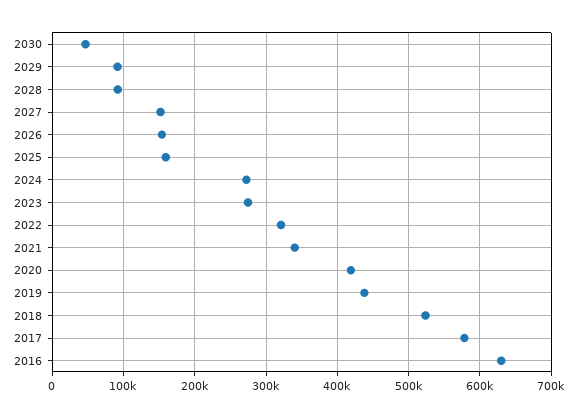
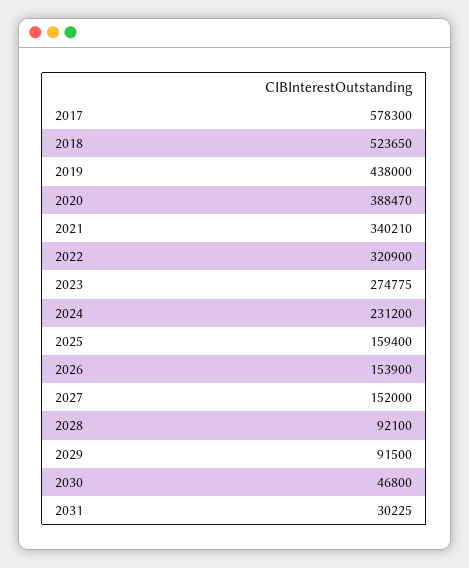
2024: 270000 -> 231200
2020: 420000 -> 388470
2016: 630000 -> none
2031: none -> 30225

